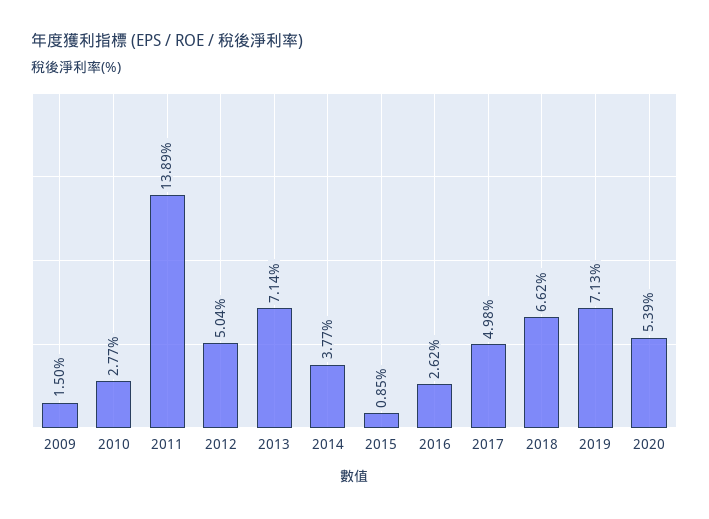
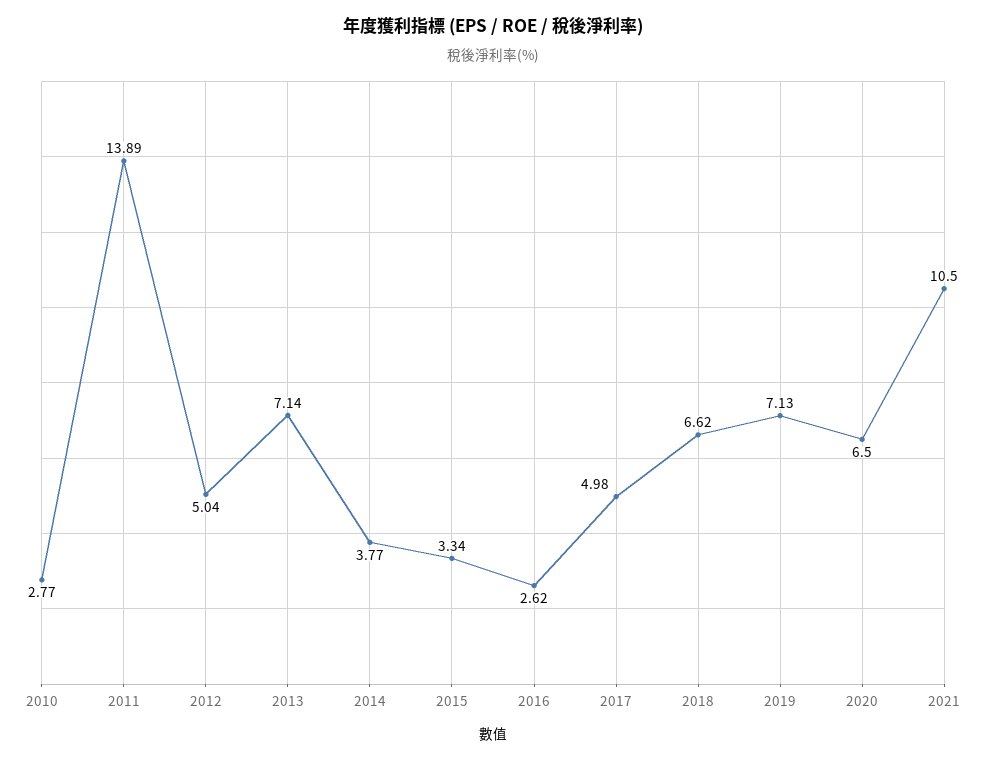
2009: 1.5 -> none
2015: 0.85 -> 3.34
2020: 5.39 -> 6.5
2021: none -> 10.5

